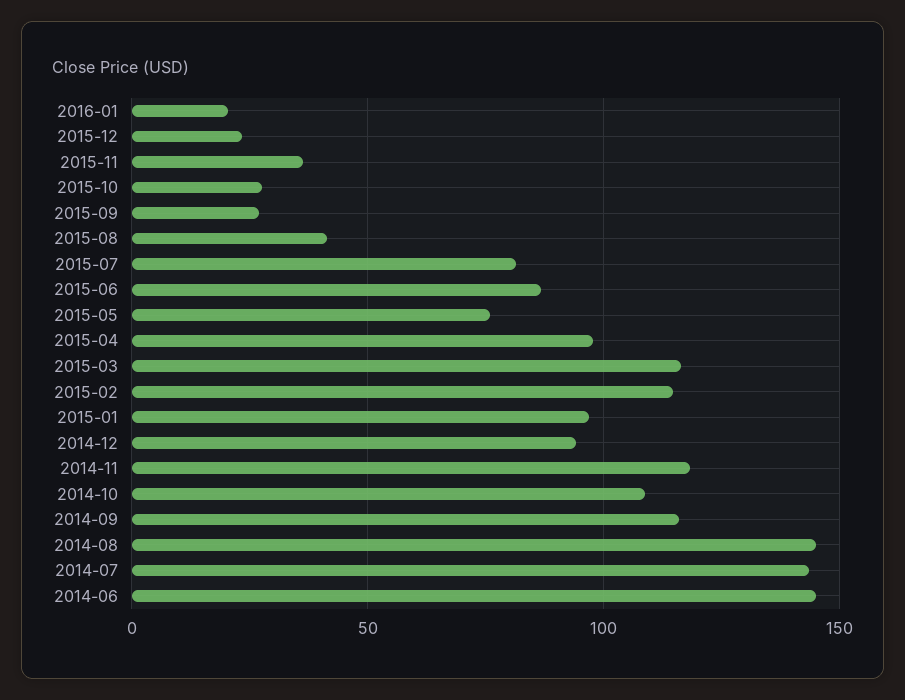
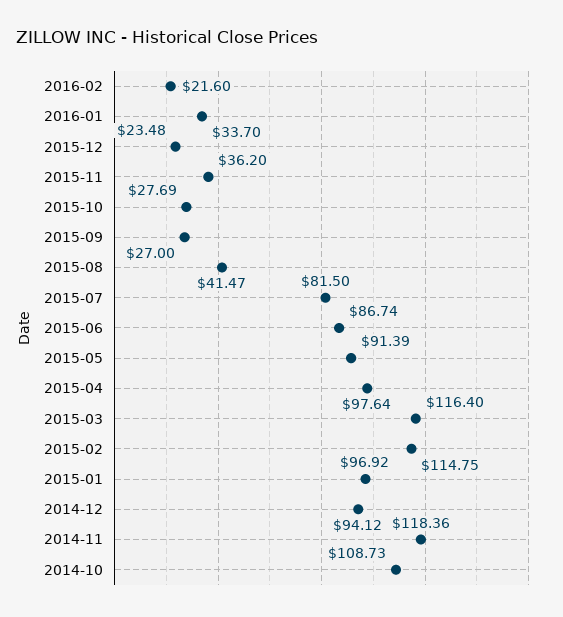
2016-01: 20 -> 33.7
2015-05: 75 -> 91.39
2014-09: 115 -> none
2014-08: 145 -> none
2014-07: 145 -> none
2014-06: 145 -> none
2016-02: none -> 21.6

